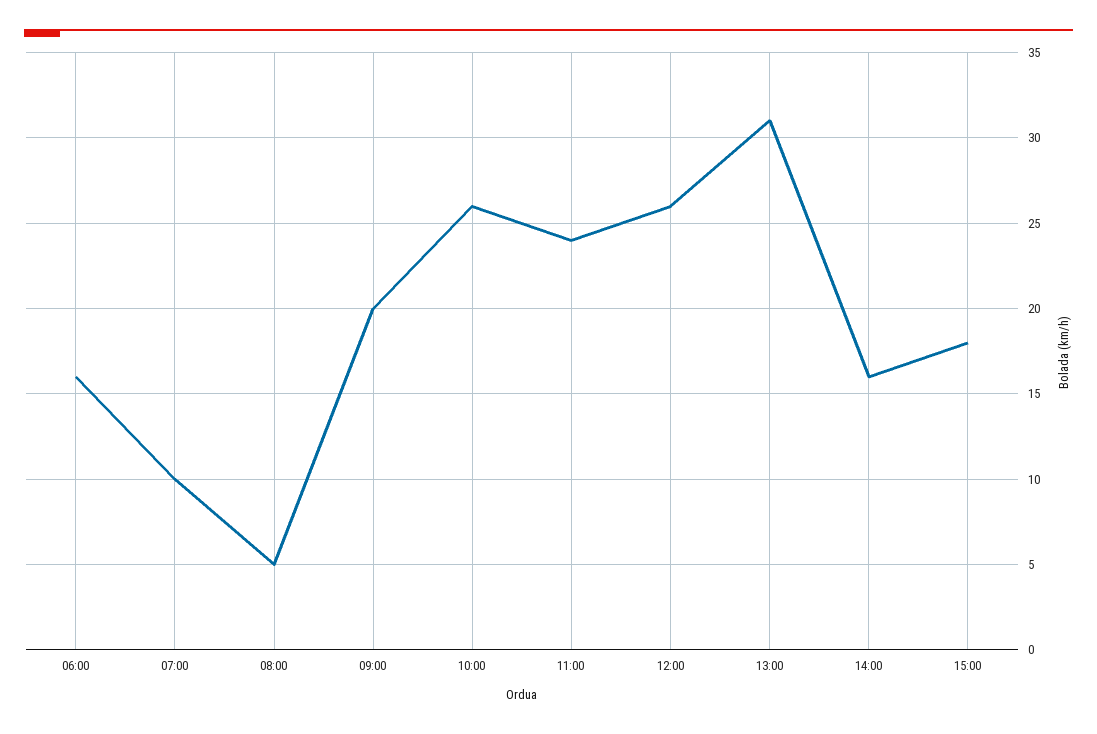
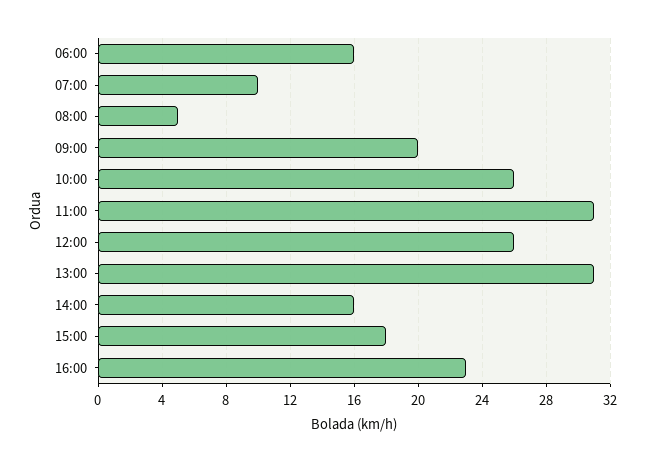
11:00: 24 -> 31
16:00: none -> 23

